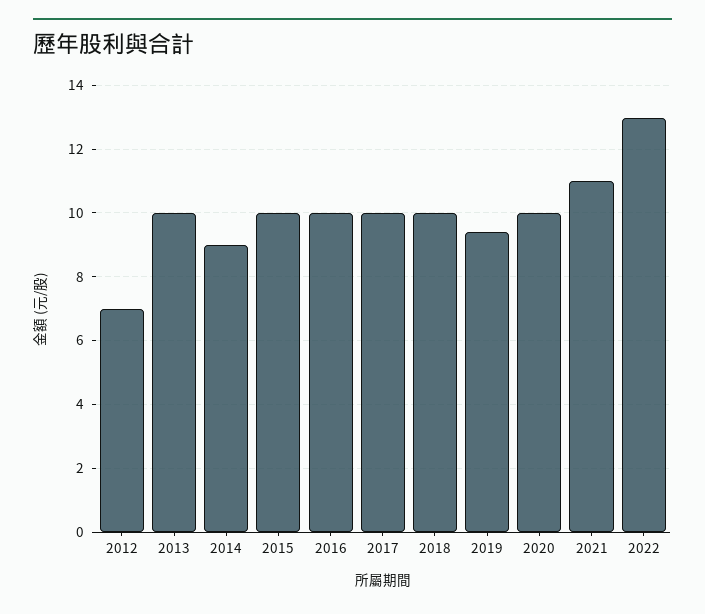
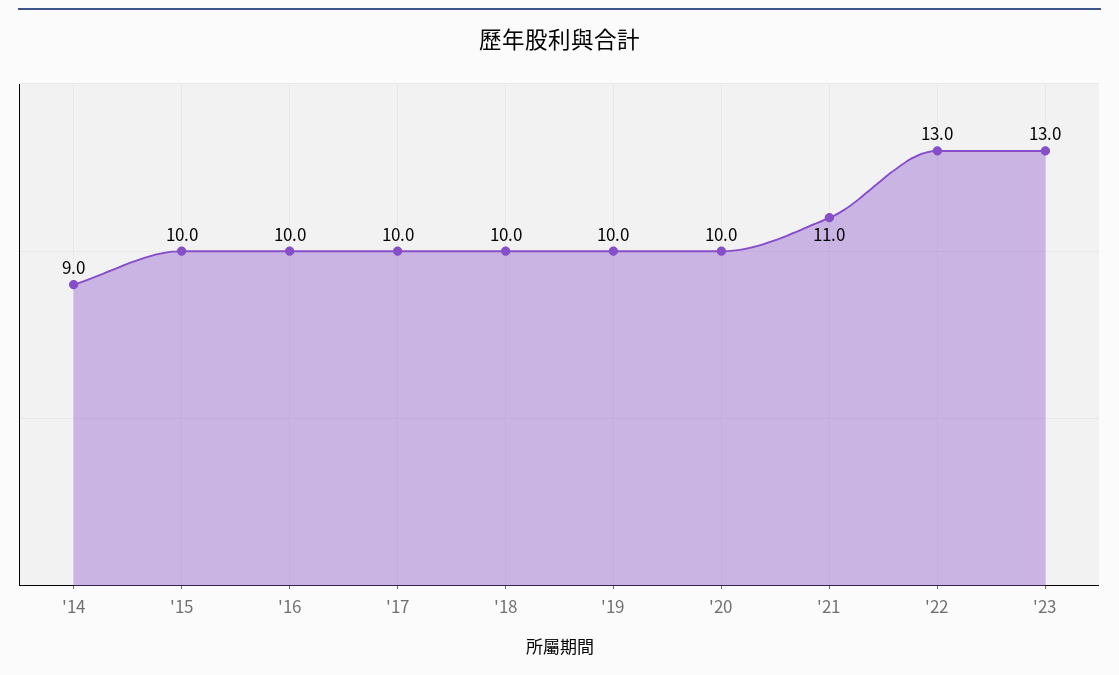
2012: 7 -> none
2013: 10 -> none
2019: 9.4 -> 10
'23: none -> 13

